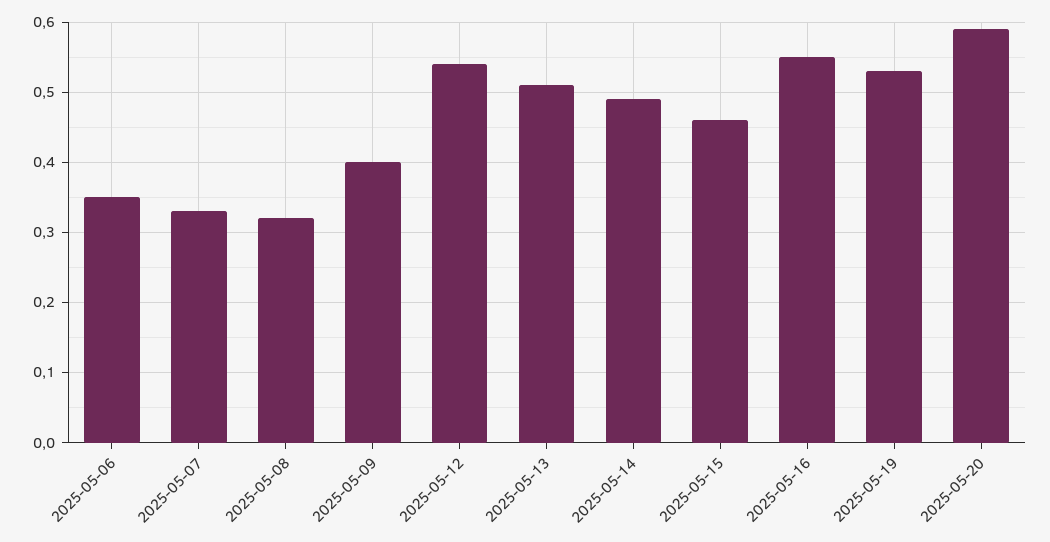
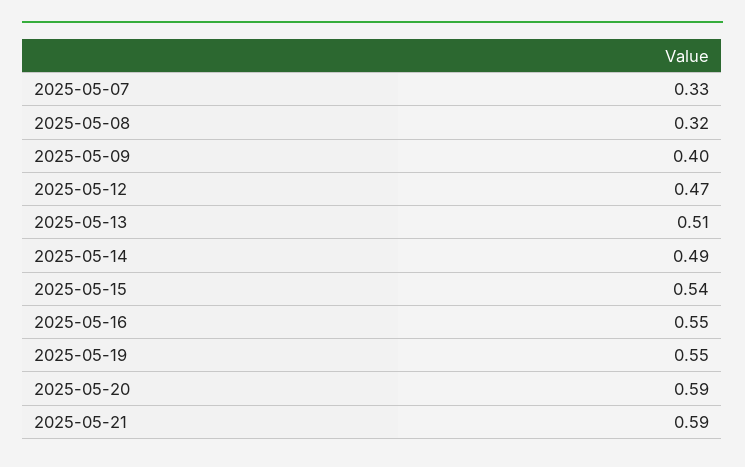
2025-05-06: 0.35 -> none
2025-05-12: 0.54 -> 0.47
2025-05-15: 0.46 -> 0.54
2025-05-19: 0.53 -> 0.55
2025-05-21: none -> 0.59

